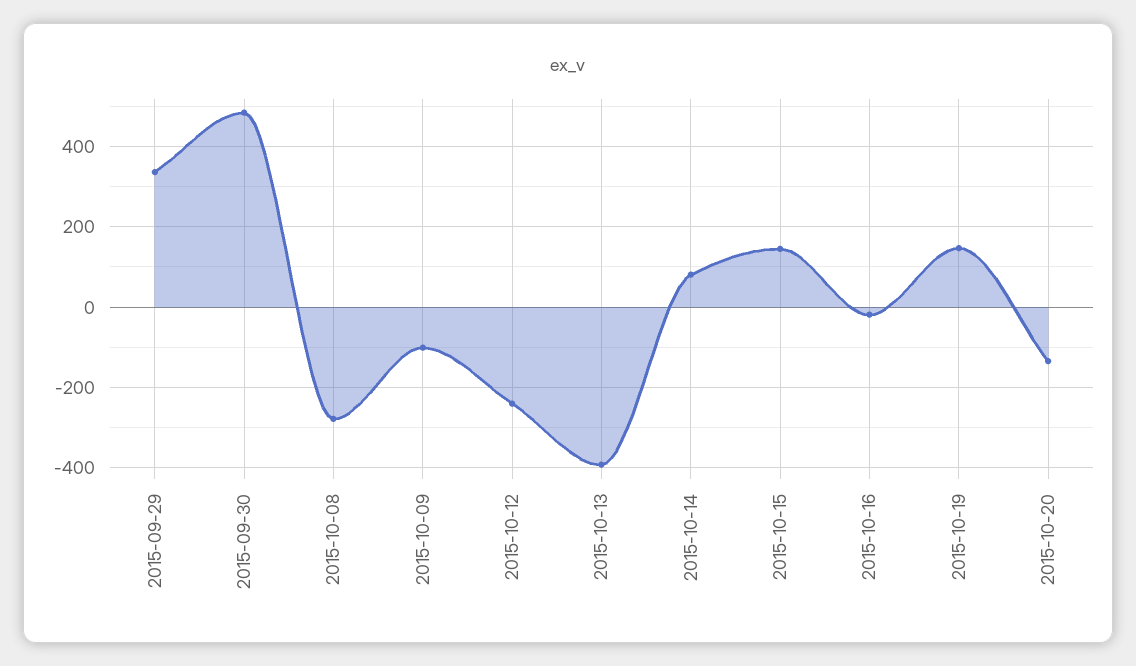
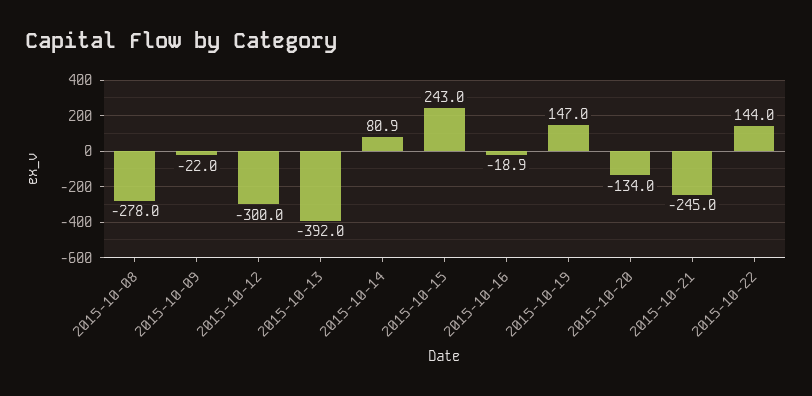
2015-09-29: 340 -> none
2015-09-30: 480 -> none
2015-10-09: -100 -> -22
2015-10-12: -240 -> -300
2015-10-15: 140 -> 243
2015-10-21: none -> -245
2015-10-22: none -> 144

